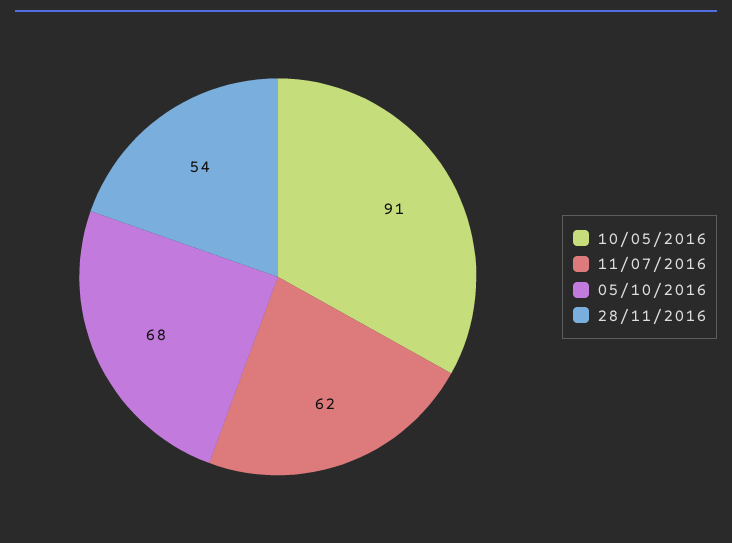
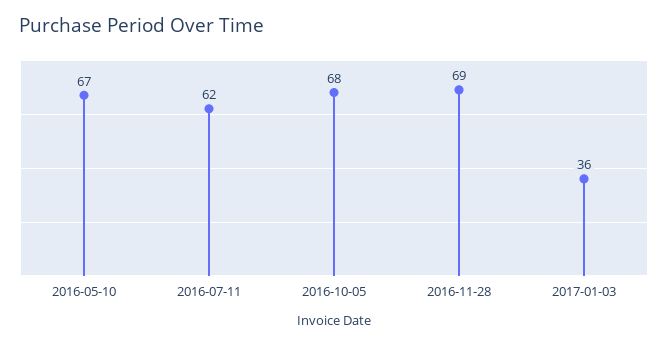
10/05/2016: 91 -> 67
28/11/2016: 54 -> 69
2017-01-03: none -> 36

